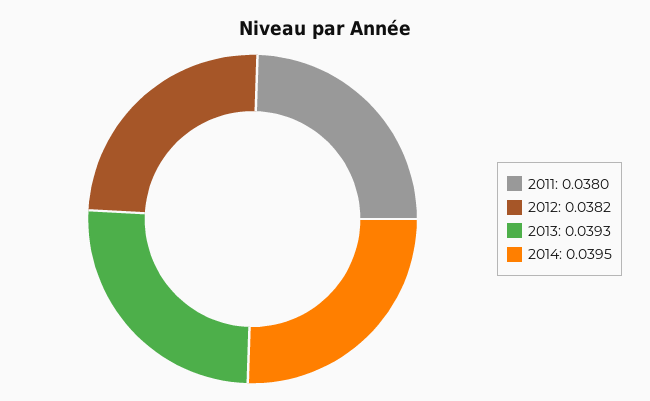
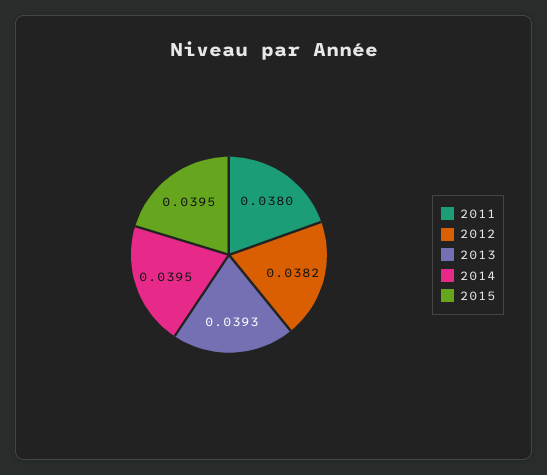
2015: none -> 0.0395

